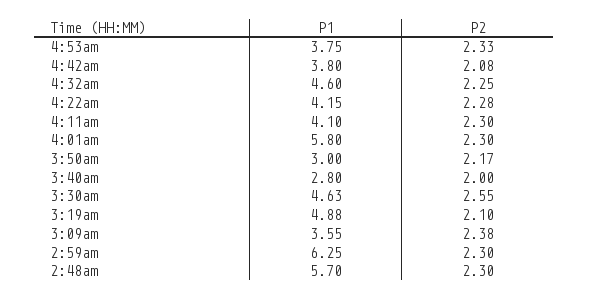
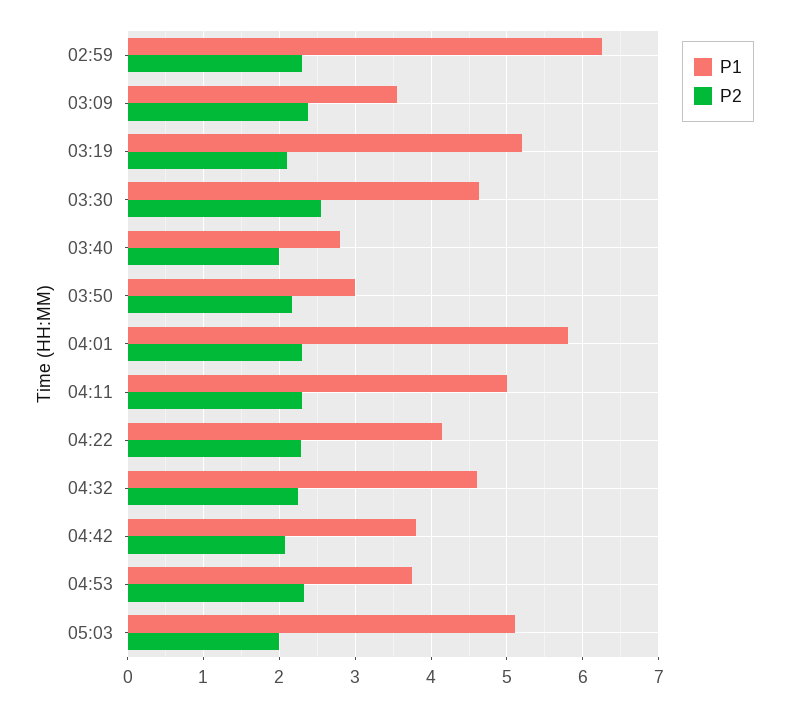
P1, 4:11am: 4.1 -> 5
P1, 3:19am: 4.88 -> 5.2
P1, 2:48am: 5.7 -> none
P2, 2:48am: 2.3 -> none
P1, 05:03: none -> 5.1
P2, 05:03: none -> 2

